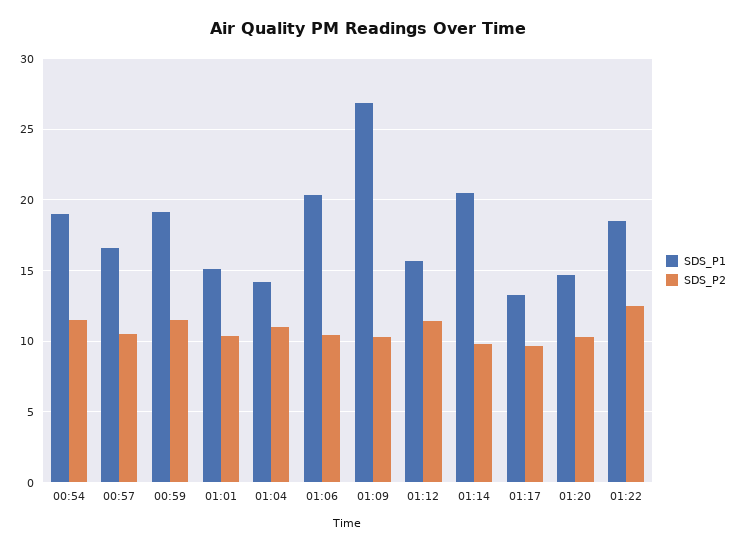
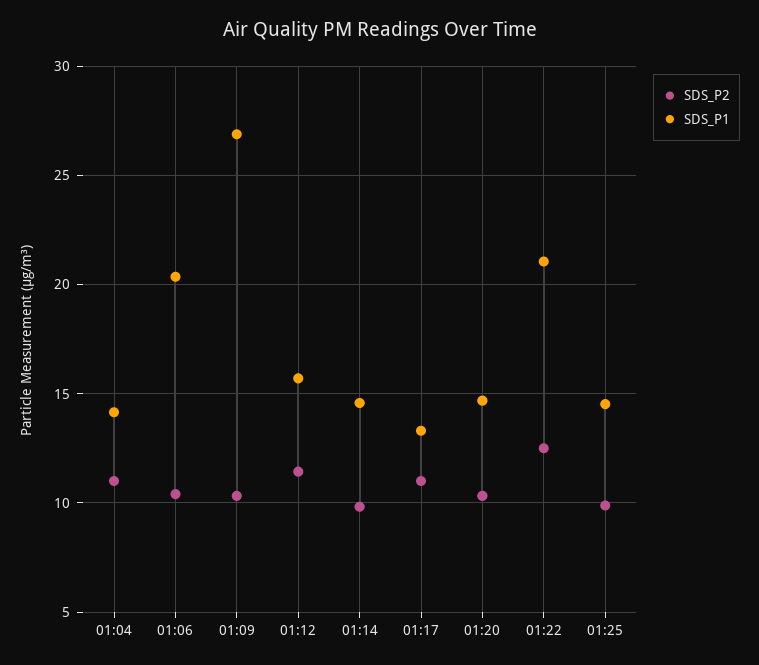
SDS_P1, 00:54: 19 -> none
SDS_P2, 00:54: 11.5 -> none
SDS_P1, 00:57: 16.5 -> none
SDS_P2, 00:57: 10.5 -> none
SDS_P1, 00:59: 19 -> none
SDS_P2, 00:59: 11.5 -> none
SDS_P1, 01:01: 15 -> none
SDS_P2, 01:01: 10.5 -> none
SDS_P1, 01:14: 20.5 -> 14.5
SDS_P2, 01:17: 9.5 -> 11
SDS_P1, 01:22: 18.5 -> 21
SDS_P2, 01:25: none -> 10
SDS_P1, 01:25: none -> 14.5

